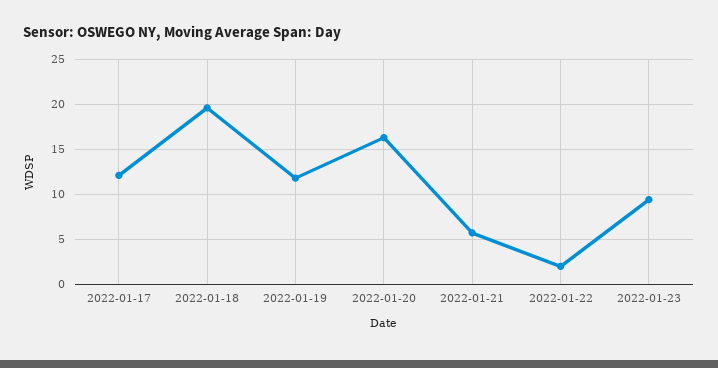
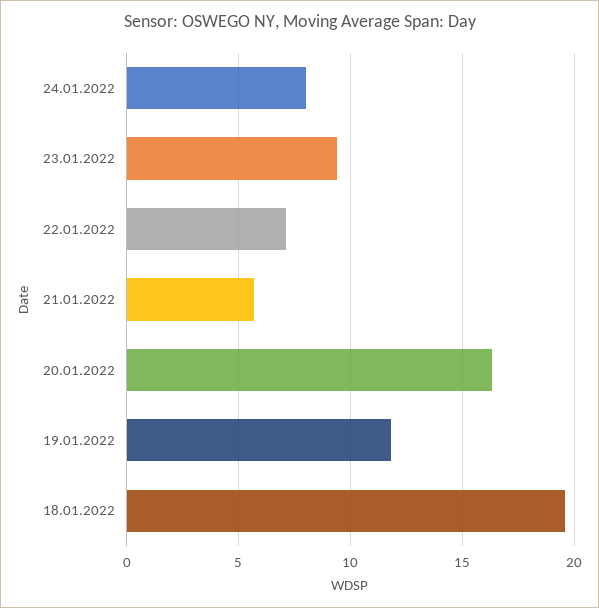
2022-01-17: 12 -> none
2022-01-22: 2 -> 7
24.01.2022: none -> 8

